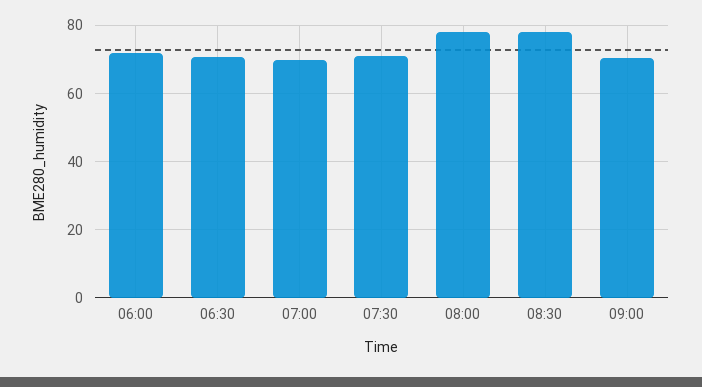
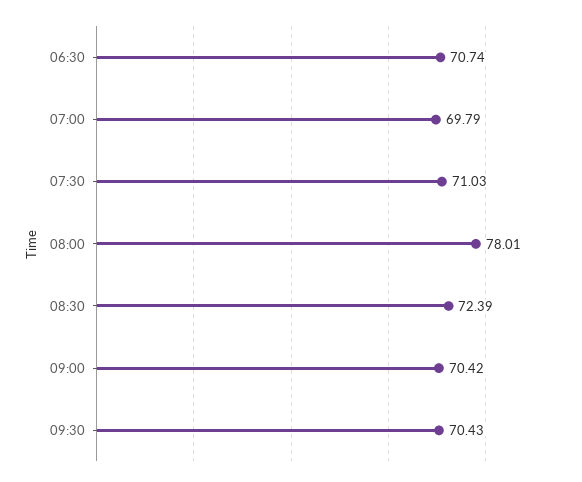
06:00: 72 -> none
08:30: 78 -> 72.39
09:30: none -> 70.43

